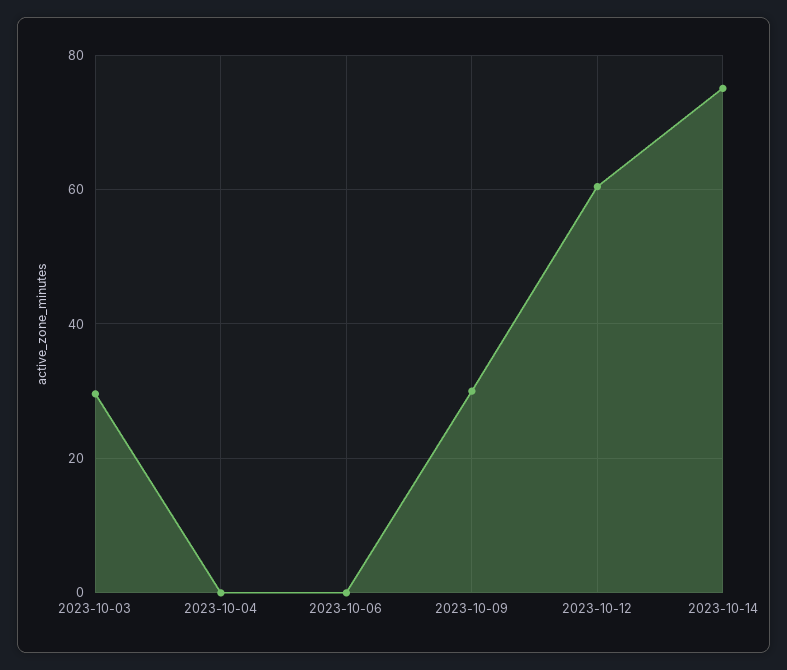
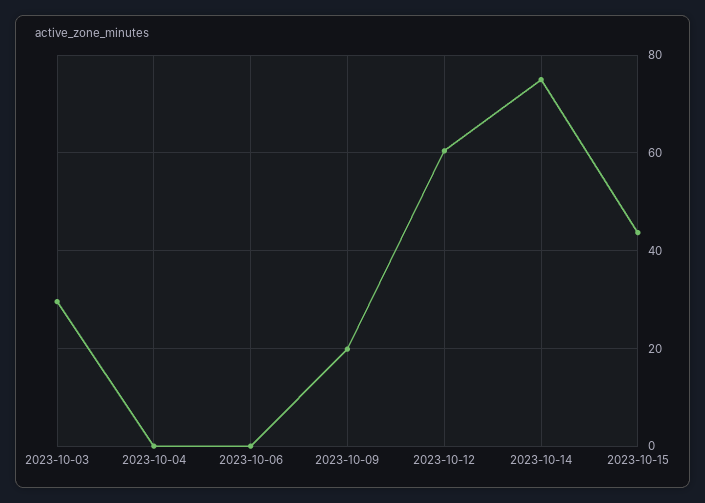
2023-10-09: 30 -> 20
2023-10-15: none -> 44

